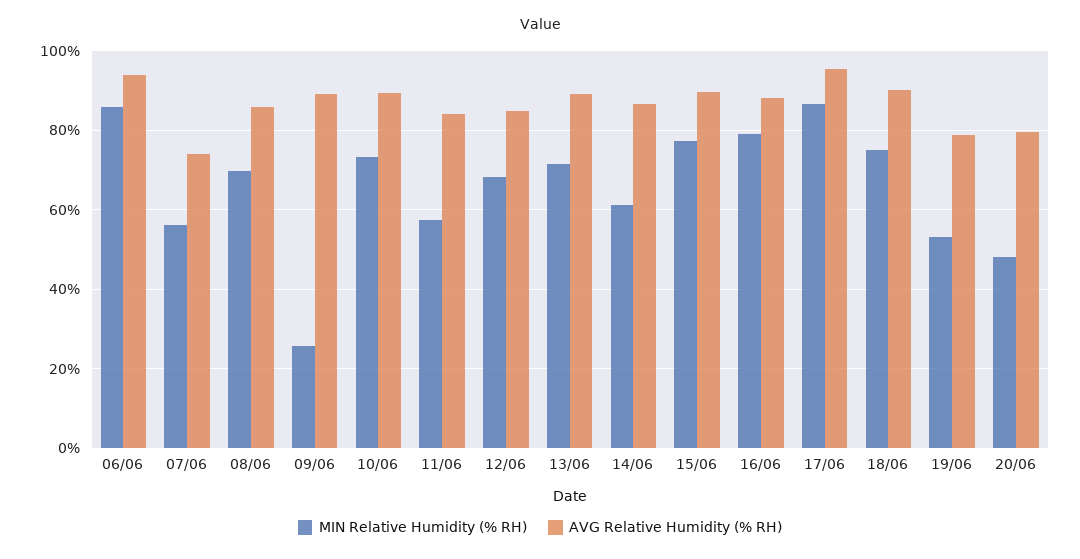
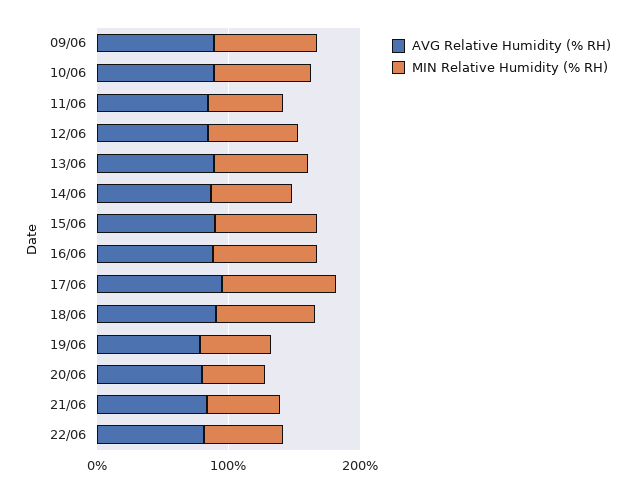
MIN Relative Humidity (% RH), 06/06: 86 -> none
AVG Relative Humidity (% RH), 06/06: 94 -> none
MIN Relative Humidity (% RH), 07/06: 56 -> none
AVG Relative Humidity (% RH), 07/06: 74 -> none
MIN Relative Humidity (% RH), 08/06: 70 -> none
AVG Relative Humidity (% RH), 08/06: 86 -> none
MIN Relative Humidity (% RH), 09/06: 26 -> 80
AVG Relative Humidity (% RH), 21/06: none -> 80
MIN Relative Humidity (% RH), 21/06: none -> 60
AVG Relative Humidity (% RH), 22/06: none -> 80
MIN Relative Humidity (% RH), 22/06: none -> 60

